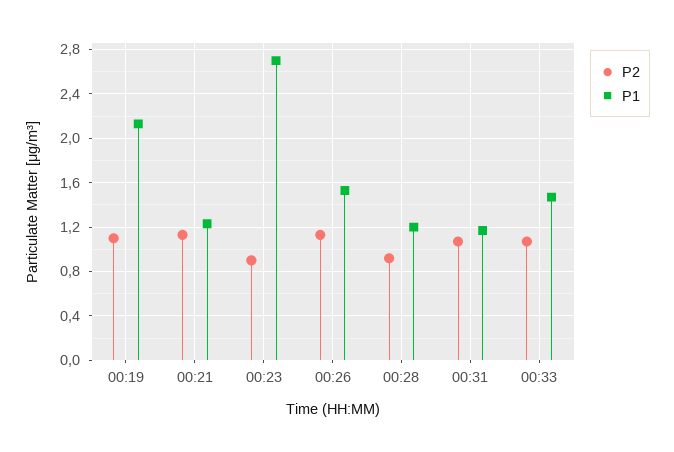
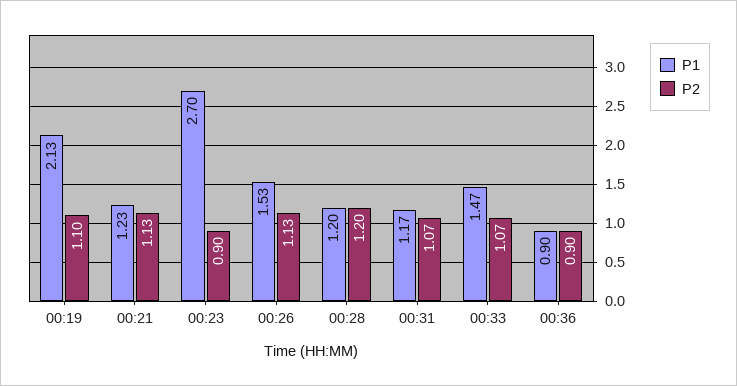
P2, 00:28: 0.9 -> 1.2
P1, 00:36: none -> 0.9
P2, 00:36: none -> 0.9

